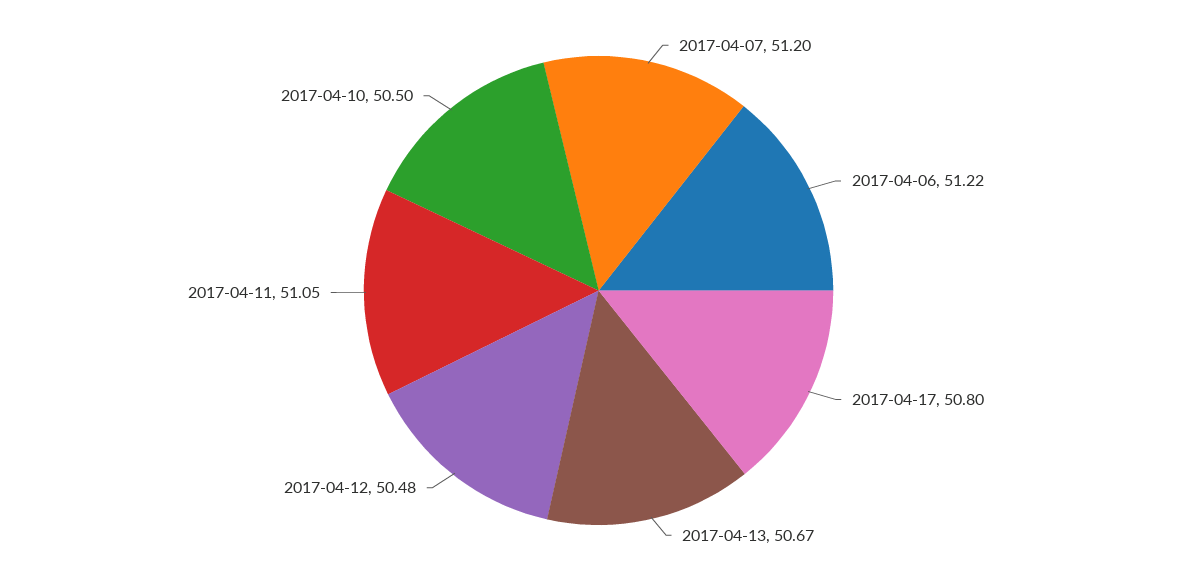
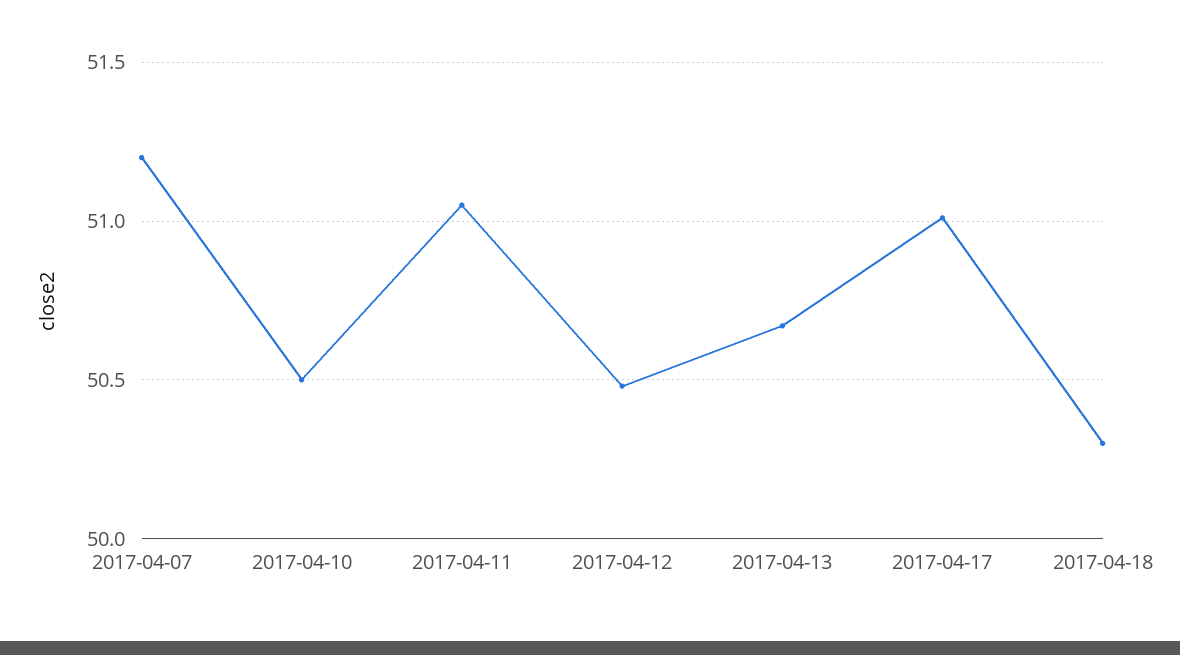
2017-04-06: 51.22 -> none
2017-04-17: 50.8 -> 51
2017-04-18: none -> 50.3

